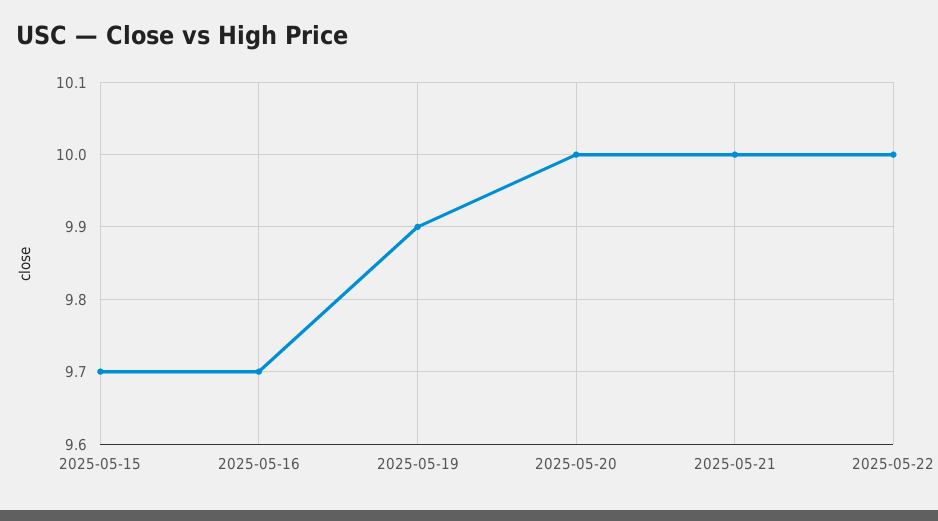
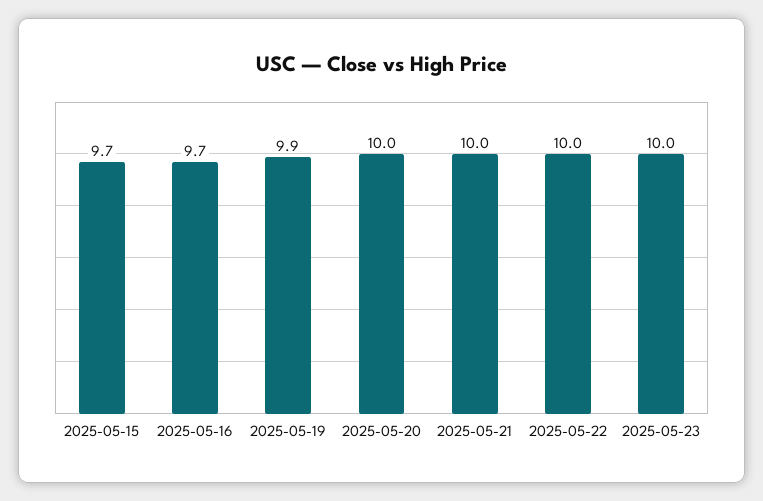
2025-05-23: none -> 10

